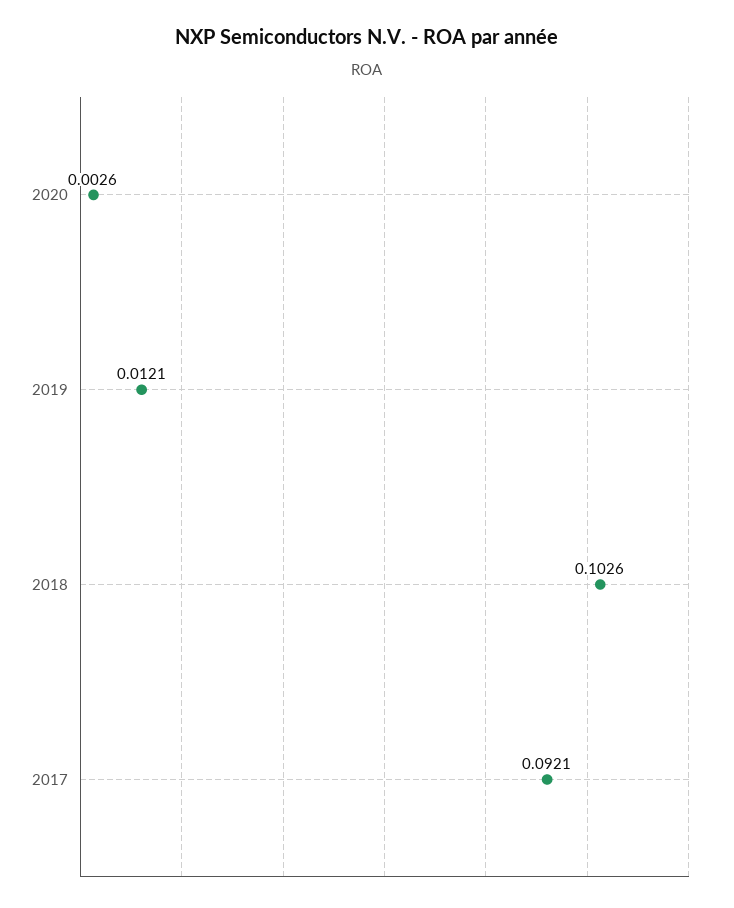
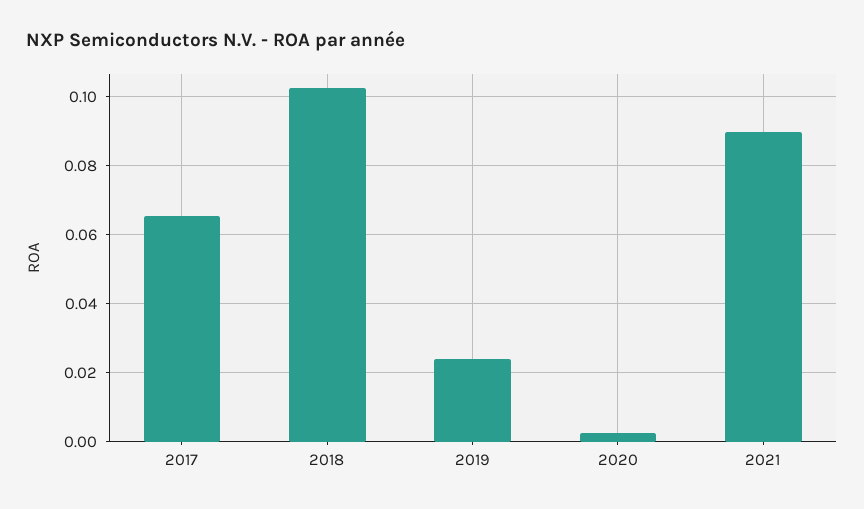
2019: 0.0121 -> 0.024
2017: 0.0921 -> 0.066
2021: none -> 0.09

